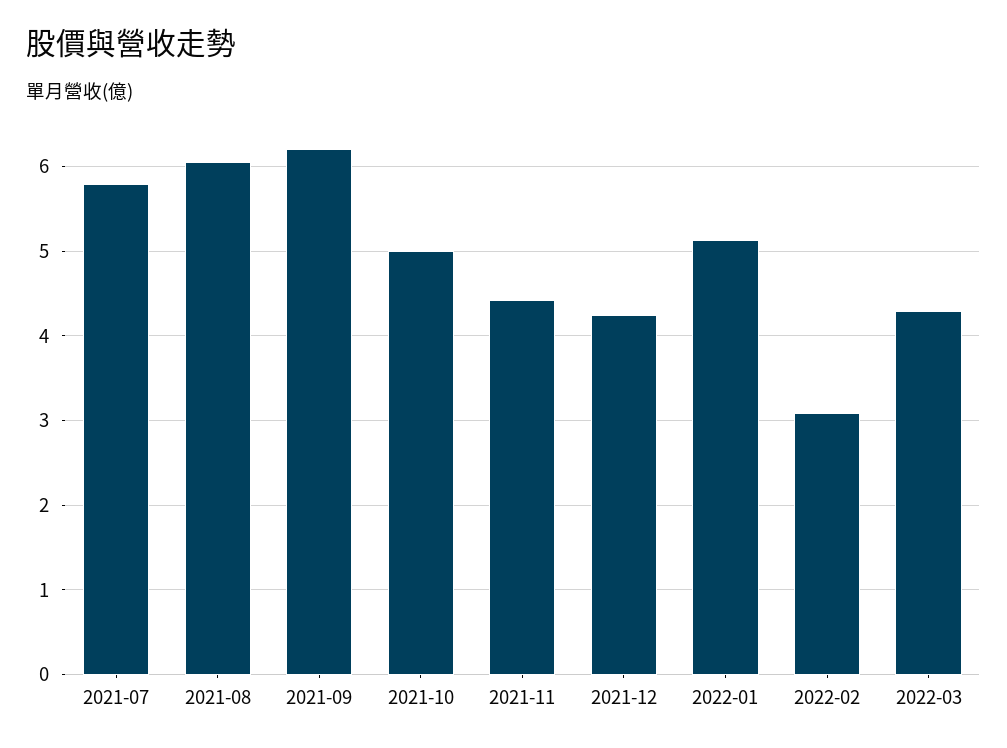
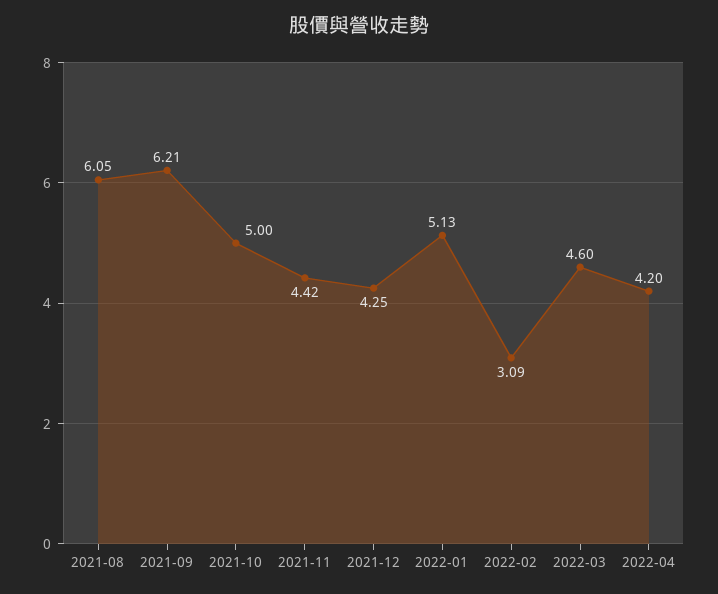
2021-07: 5.8 -> none
2022-03: 4.3 -> 4.6
2022-04: none -> 4.2

